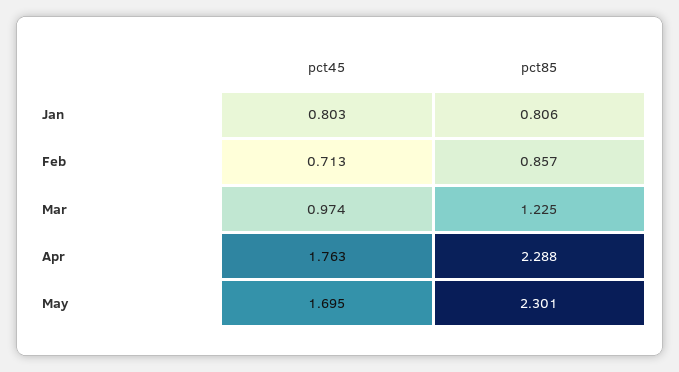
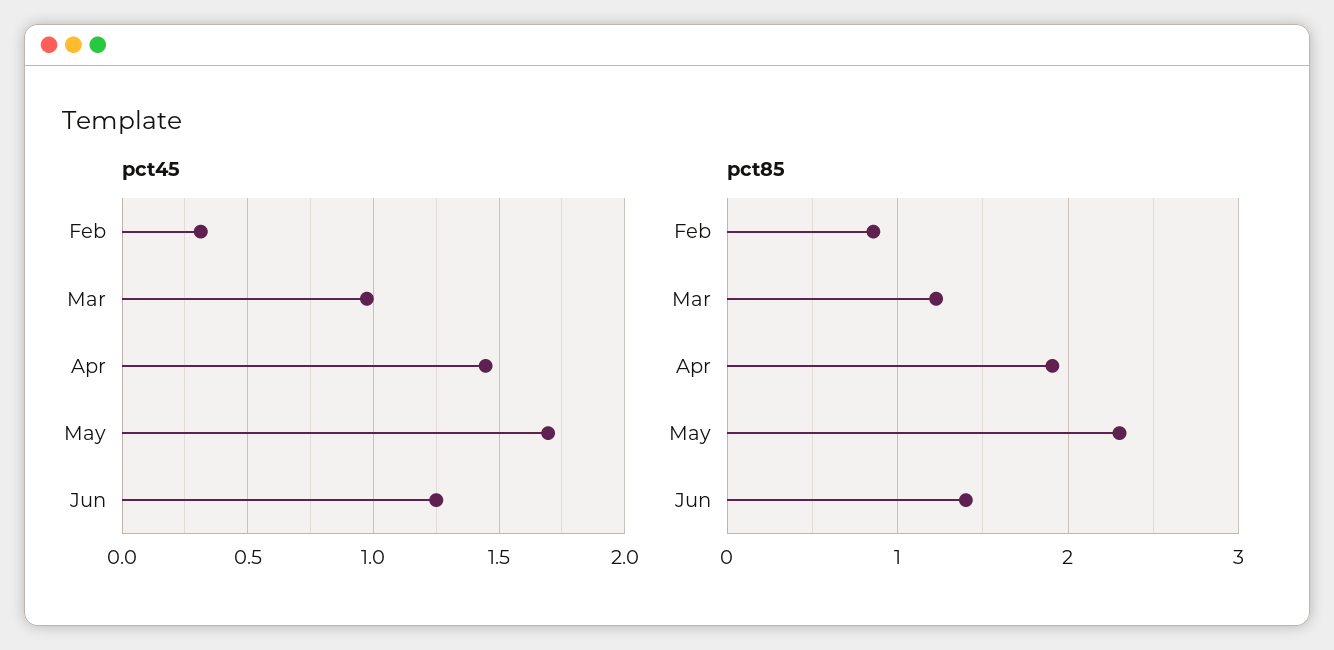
pct45, Jan: 0.803 -> none
pct85, Jan: 0.806 -> none
pct45, Feb: 0.713 -> 0.3
pct45, Apr: 1.763 -> 1.45
pct85, Apr: 2.288 -> 1.9
pct45, Jun: none -> 1.25
pct85, Jun: none -> 1.4

